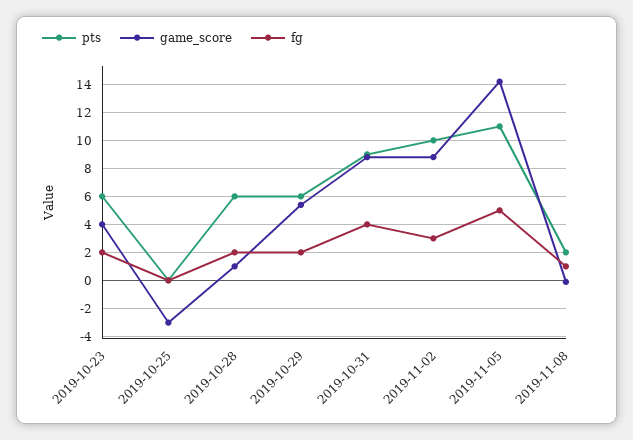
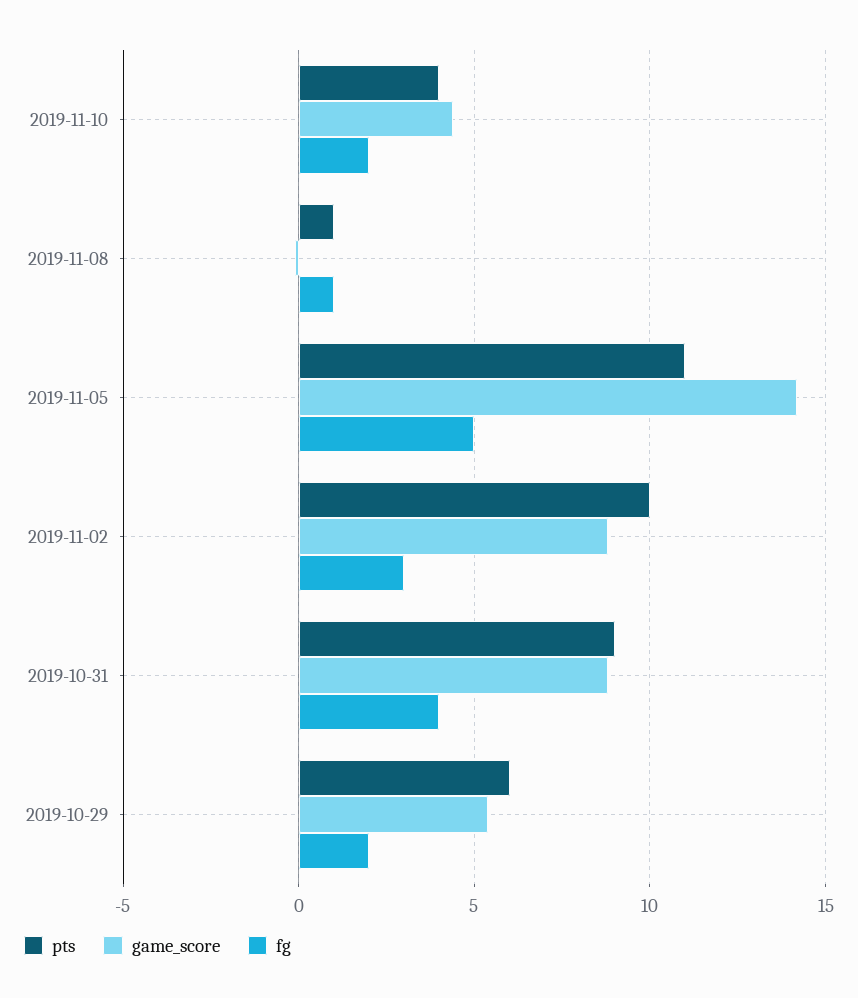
pts, 2019-10-23: 6 -> none
game_score, 2019-10-23: 4 -> none
fg, 2019-10-23: 2 -> none
pts, 2019-10-25: 0 -> none
game_score, 2019-10-25: -3 -> none
fg, 2019-10-25: 0 -> none
pts, 2019-10-28: 6 -> none
game_score, 2019-10-28: 1 -> none
fg, 2019-10-28: 2 -> none
pts, 2019-11-08: 2 -> 1
pts, 2019-11-10: none -> 4
game_score, 2019-11-10: none -> 4.5
fg, 2019-11-10: none -> 2

